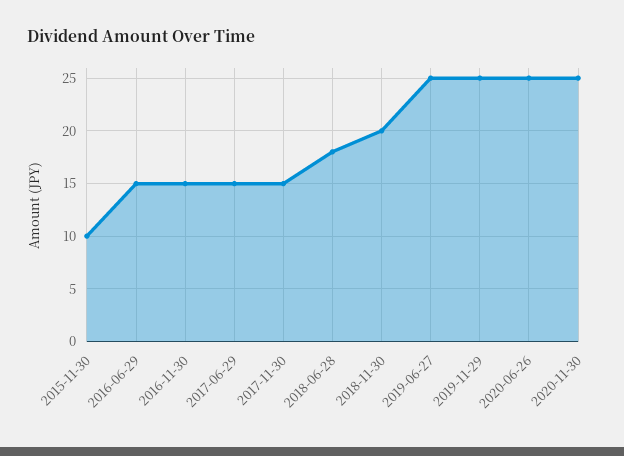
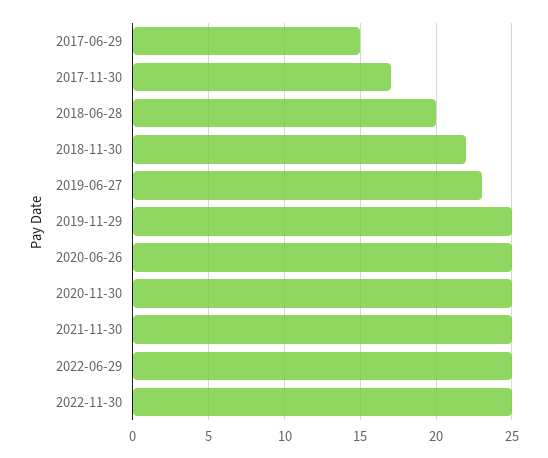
2015-11-30: 10 -> none
2016-06-29: 15 -> none
2016-11-30: 15 -> none
2017-11-30: 15 -> 17
2018-06-28: 18 -> 20
2018-11-30: 20 -> 22
2019-06-27: 25 -> 23
2021-11-30: none -> 25
2022-06-29: none -> 25
2022-11-30: none -> 25

